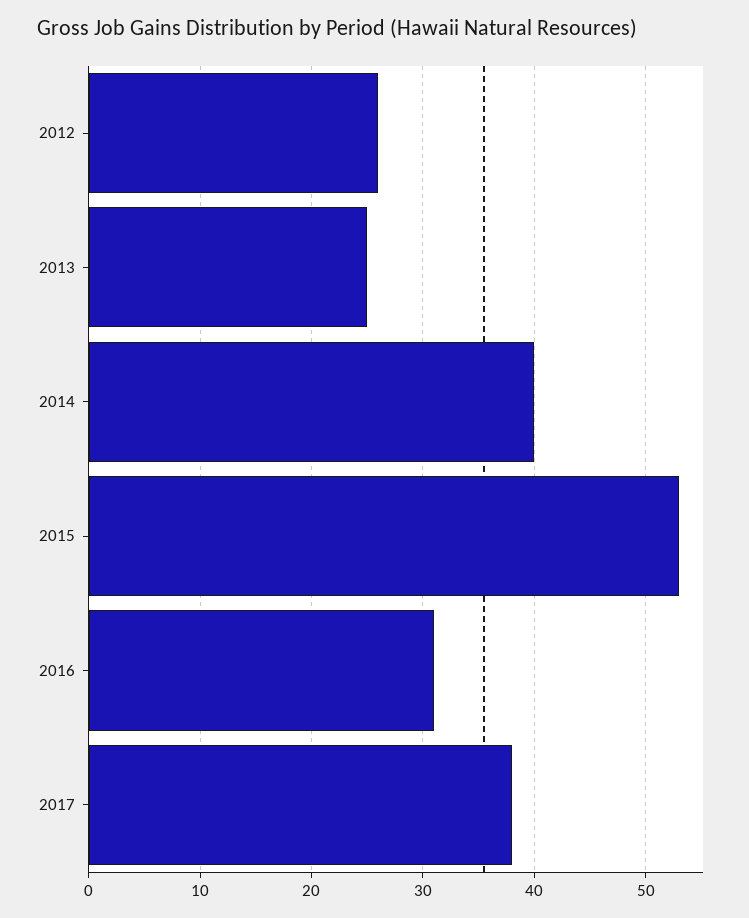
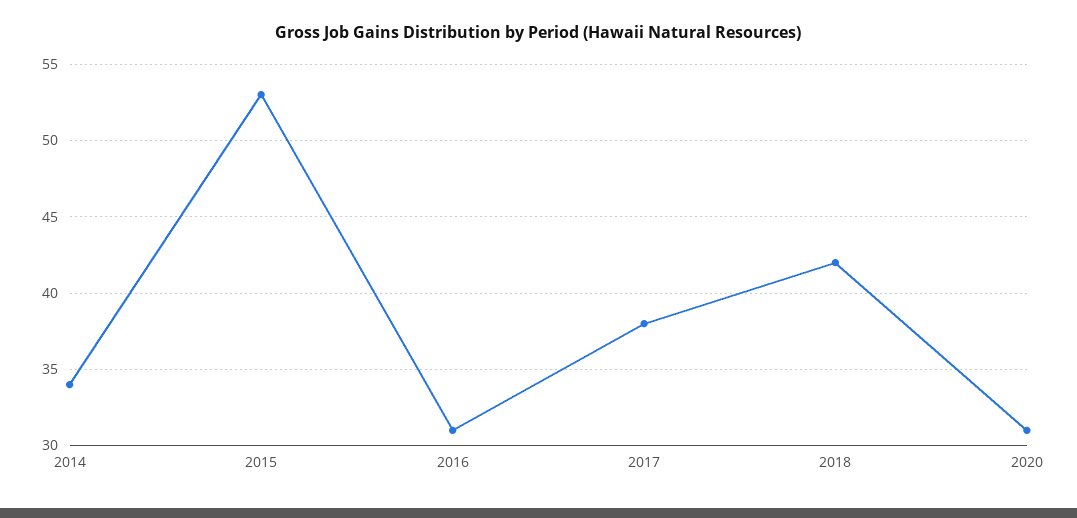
2012: 26 -> none
2013: 25 -> none
2014: 40 -> 34
2018: none -> 42
2020: none -> 31

